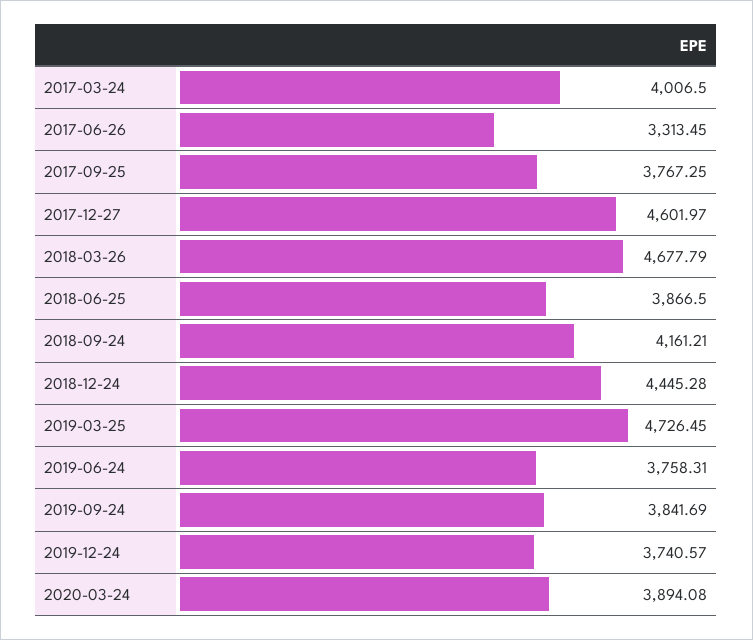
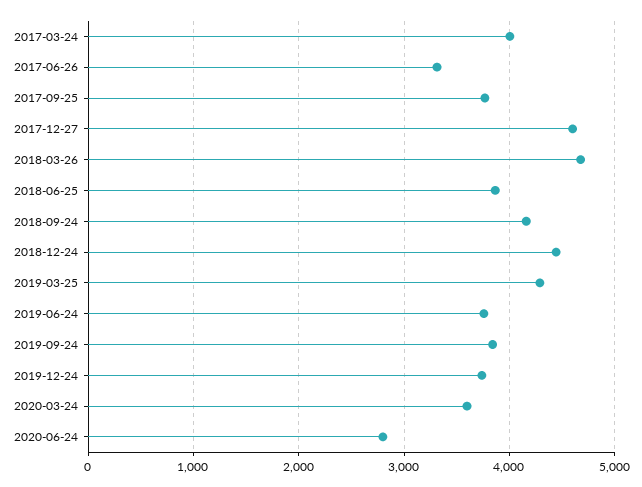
2019-03-25: 4726.45 -> 4300
2020-03-24: 3894.08 -> 3600
2020-06-24: none -> 2800

